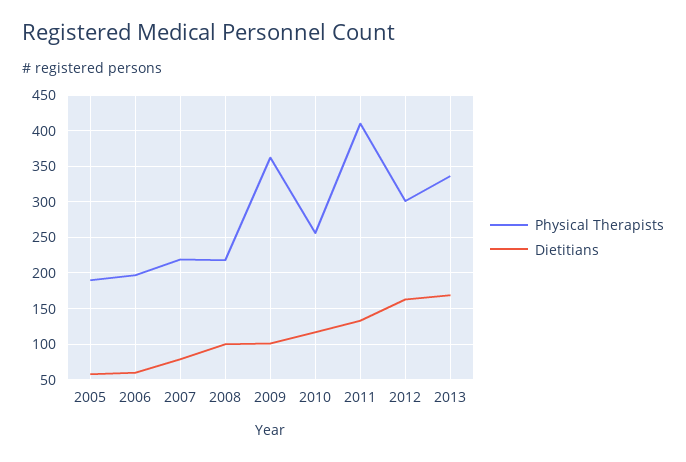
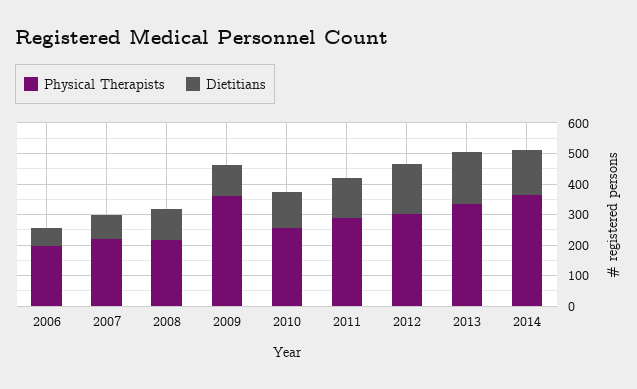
Physical Therapists, 2005: 190 -> none
Dietitians, 2005: 60 -> none
Physical Therapists, 2011: 410 -> 300
Physical Therapists, 2014: none -> 350
Dietitians, 2014: none -> 150

